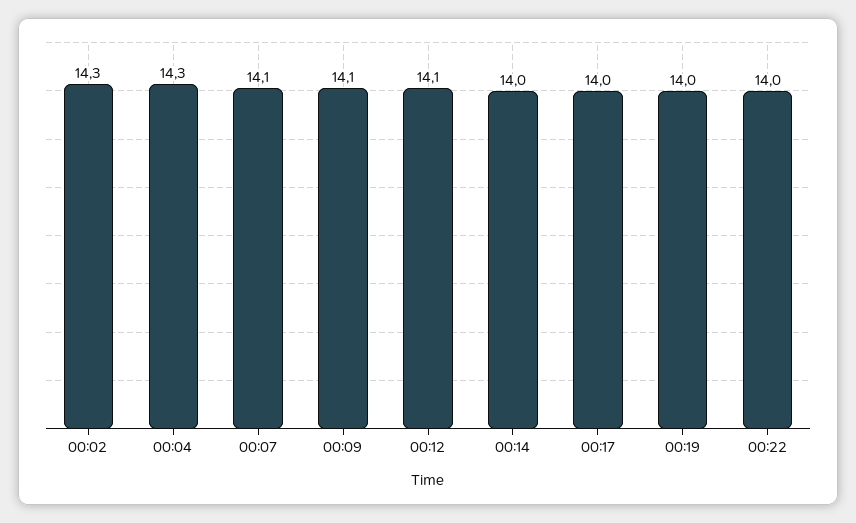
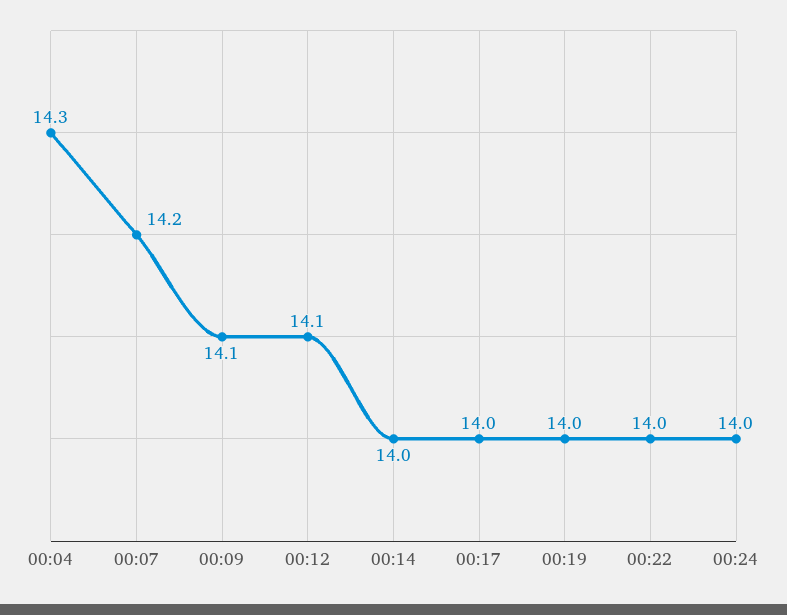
00:02: 14.3 -> none
00:07: 14.1 -> 14.2
00:24: none -> 14

